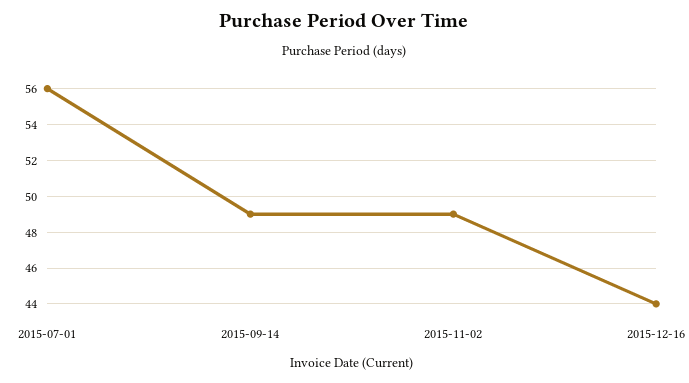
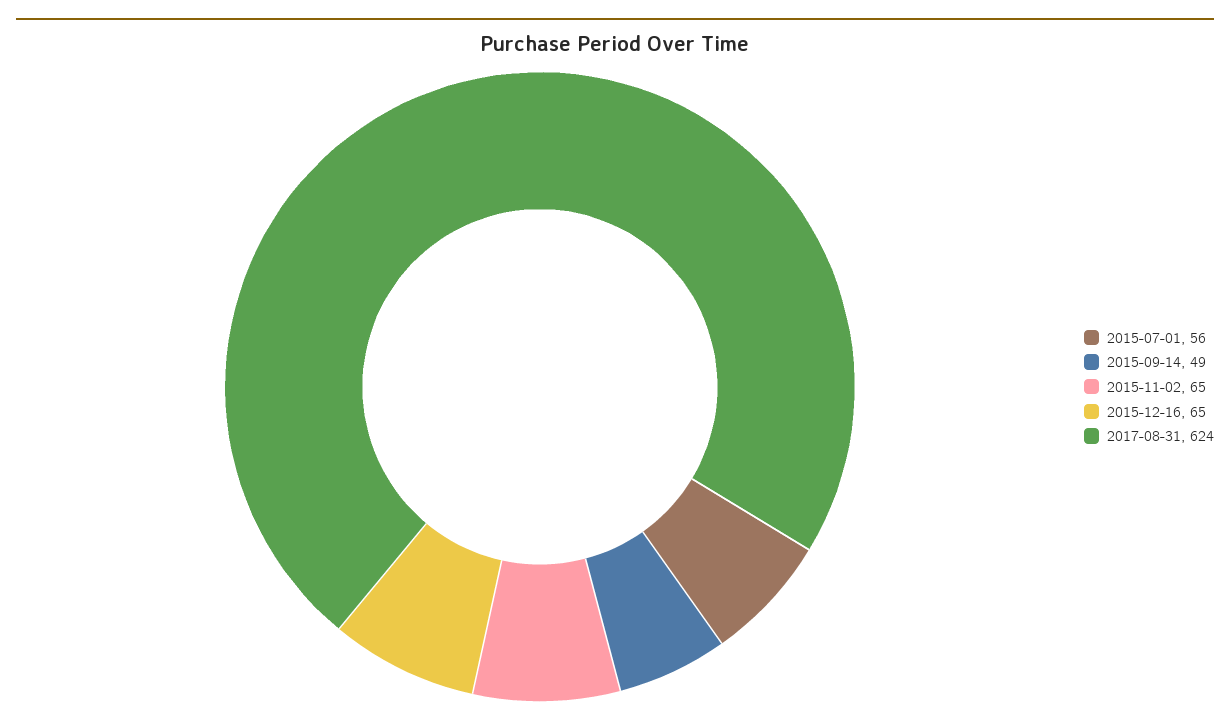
2015-11-02: 49 -> 65
2015-12-16: 44 -> 65
2017-08-31: none -> 624

